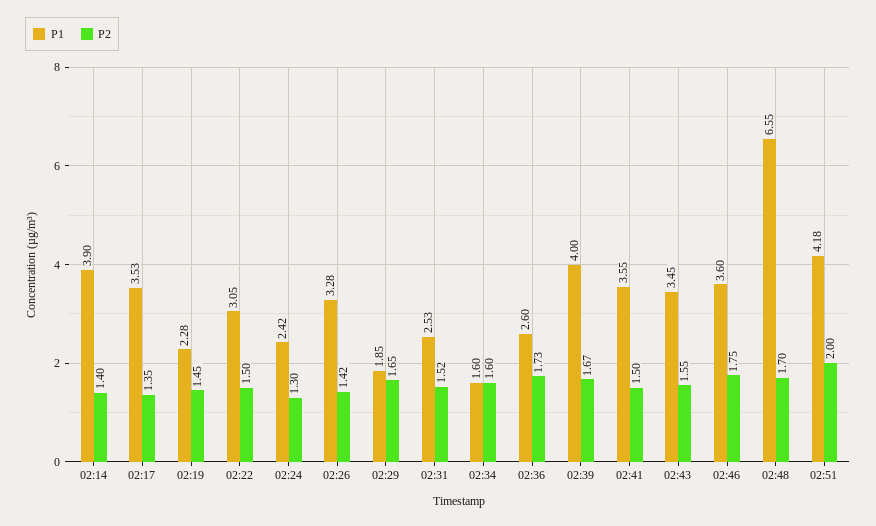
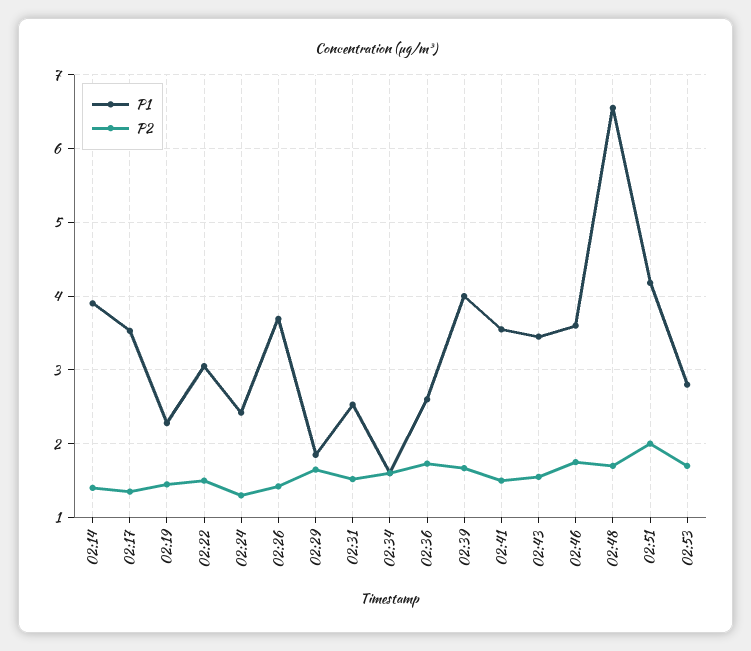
P1, 02:26: 3.28 -> 3.7
P1, 02:53: none -> 2.8
P2, 02:53: none -> 1.7

